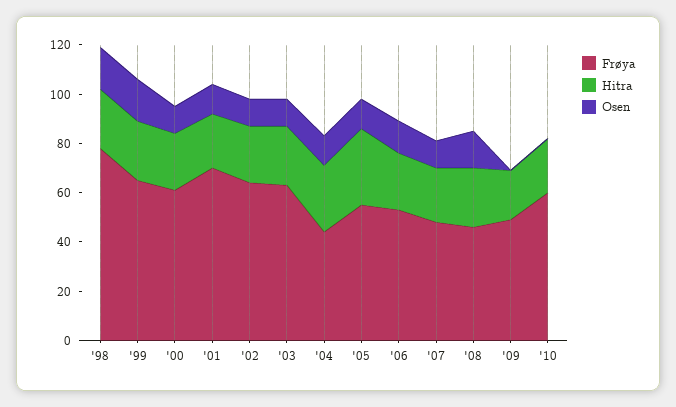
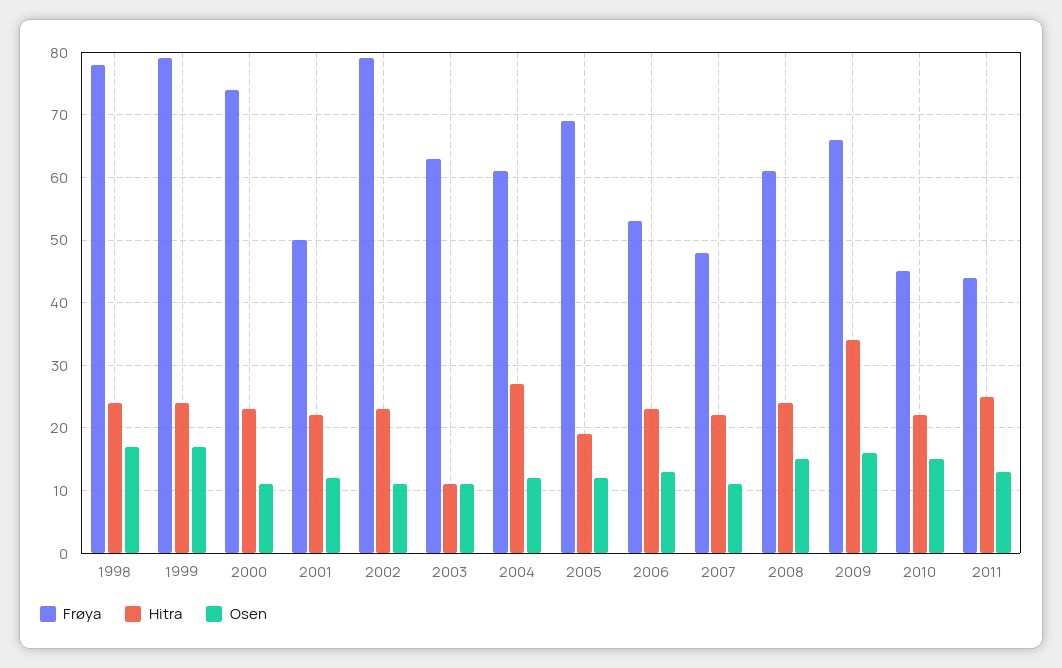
Frøya, '99: 65 -> 79
Frøya, '00: 60 -> 74
Frøya, '01: 70 -> 50
Frøya, '02: 65 -> 79
Hitra, '03: 25 -> 11
Frøya, '04: 45 -> 61
Frøya, '05: 55 -> 69
Hitra, '05: 30 -> 19
Frøya, '08: 45 -> 61
Frøya, '09: 50 -> 66
Hitra, '09: 20 -> 34
Osen, '09: 0 -> 16
Frøya, '10: 60 -> 45
Osen, '10: 0 -> 15
Frøya, 2011: none -> 44
Hitra, 2011: none -> 25
Osen, 2011: none -> 13

